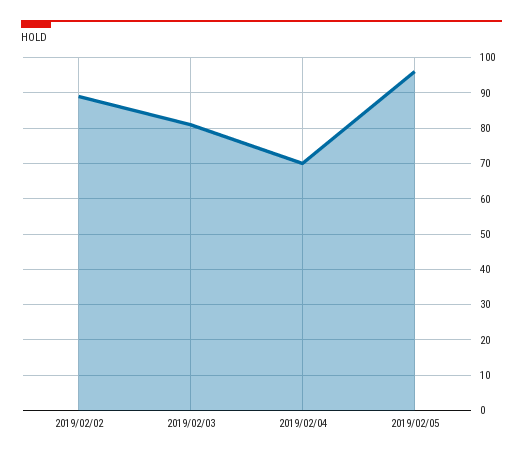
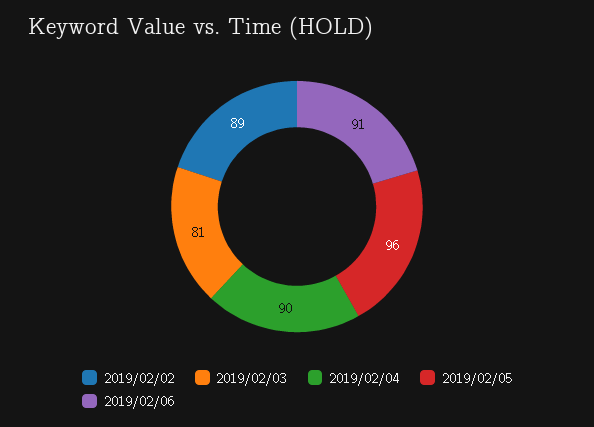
2019/02/04: 70 -> 90
2019/02/06: none -> 91

